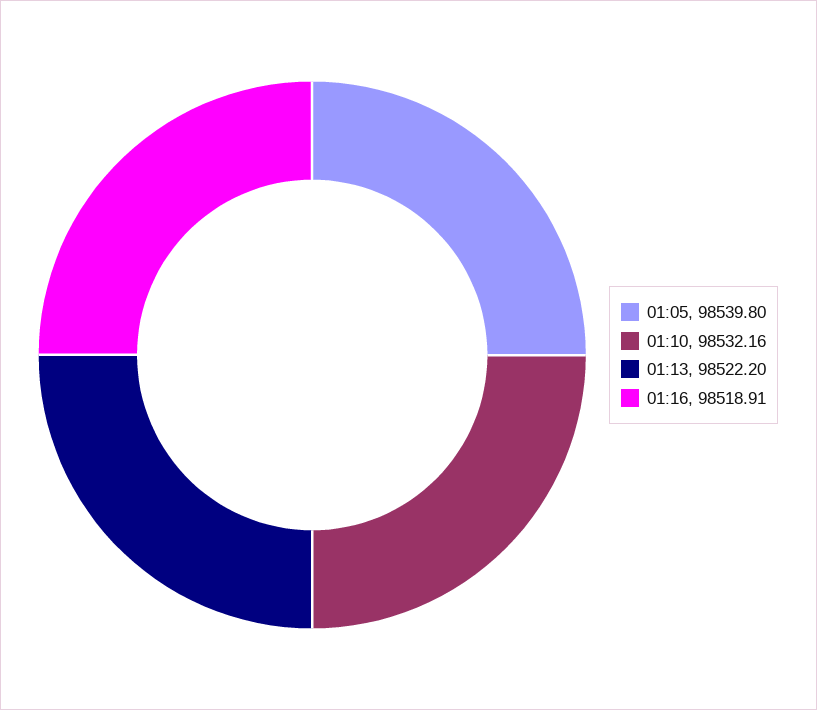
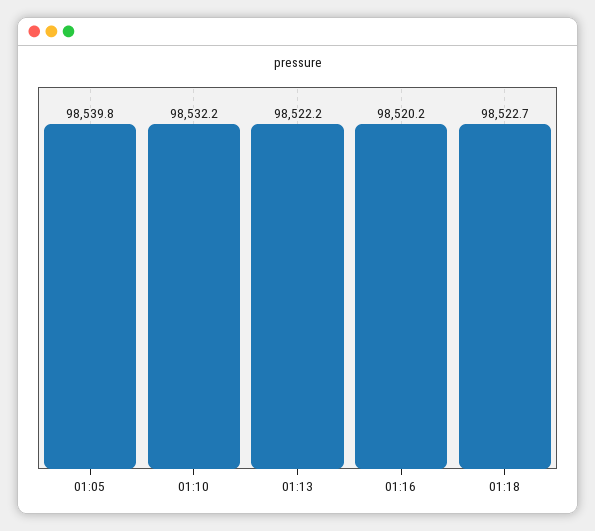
01:16: 98518.91 -> 98520.2
01:18: none -> 98522.7

